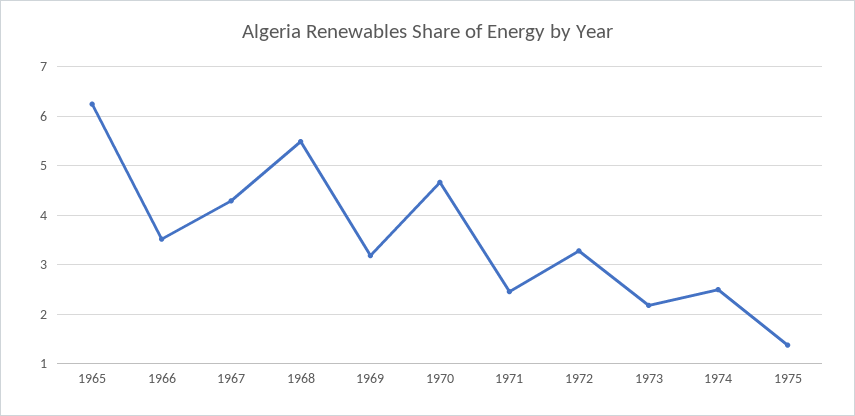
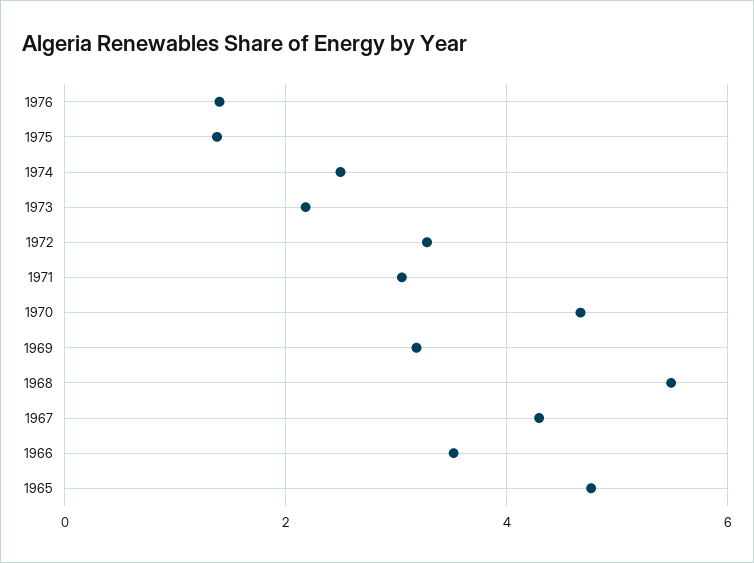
1965: 6.2 -> 4.8
1971: 2.4 -> 3
1976: none -> 1.4

